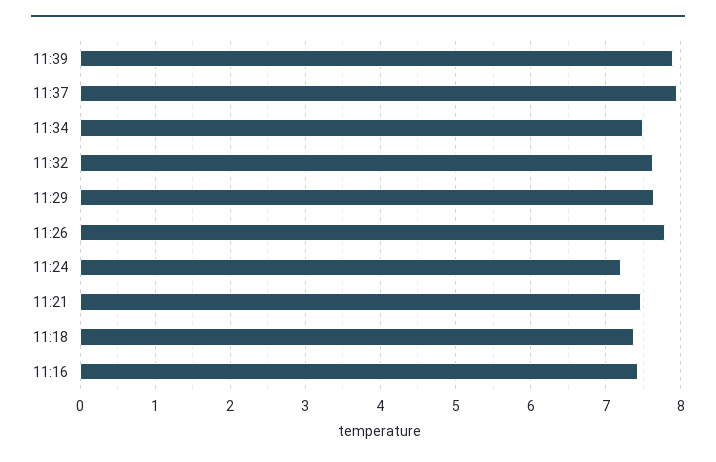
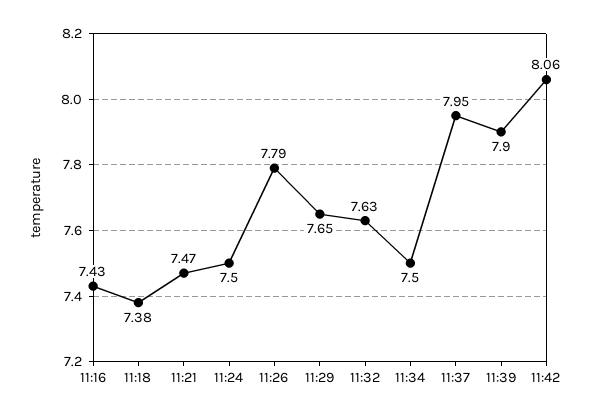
11:24: 7.2 -> 7.5
11:42: none -> 8.06

